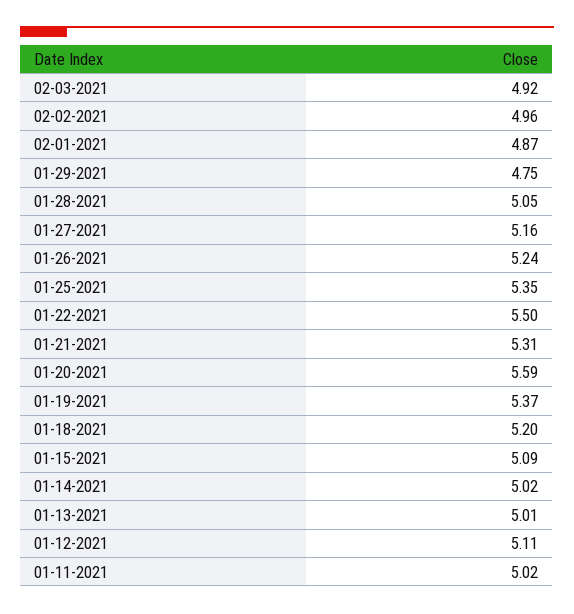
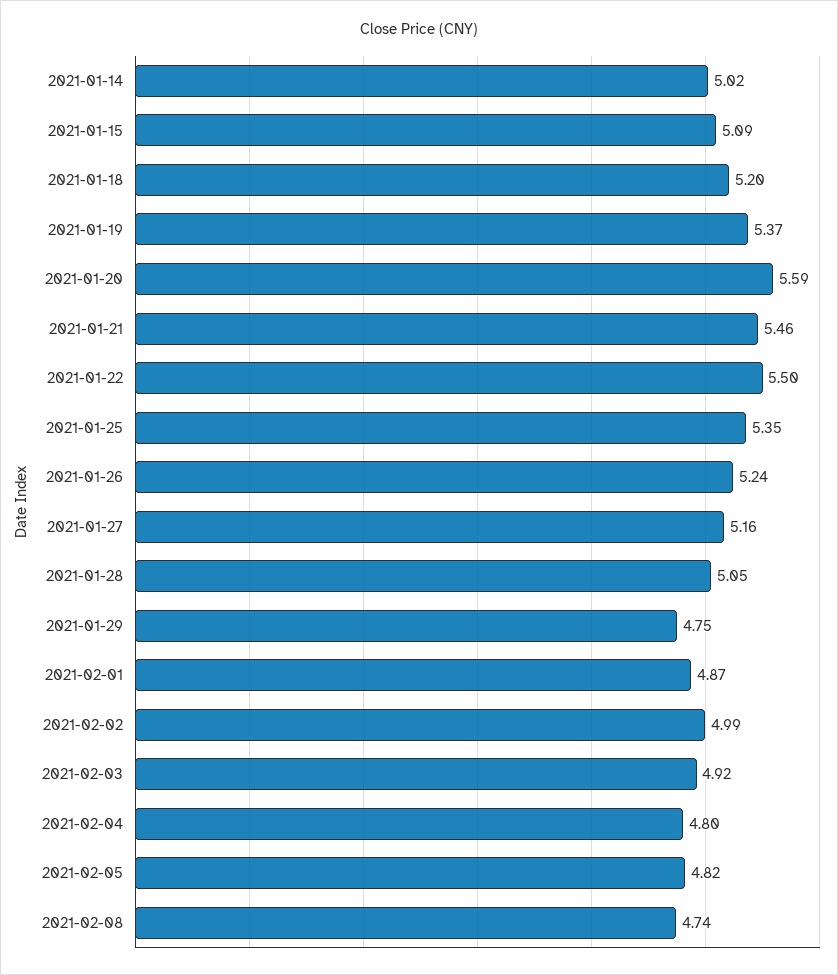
02-02-2021: 4.96 -> 4.99
01-21-2021: 5.31 -> 5.46
01-13-2021: 5.01 -> none
01-12-2021: 5.11 -> none
01-11-2021: 5.02 -> none
2021-02-04: none -> 4.8
2021-02-05: none -> 4.82
2021-02-08: none -> 4.74

